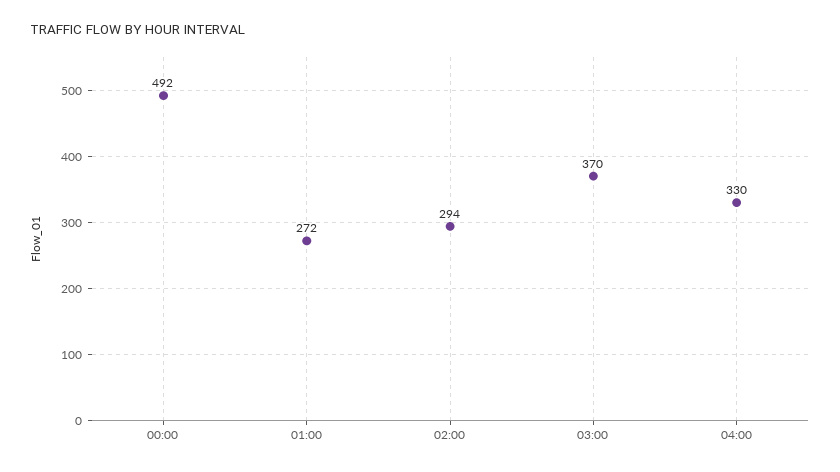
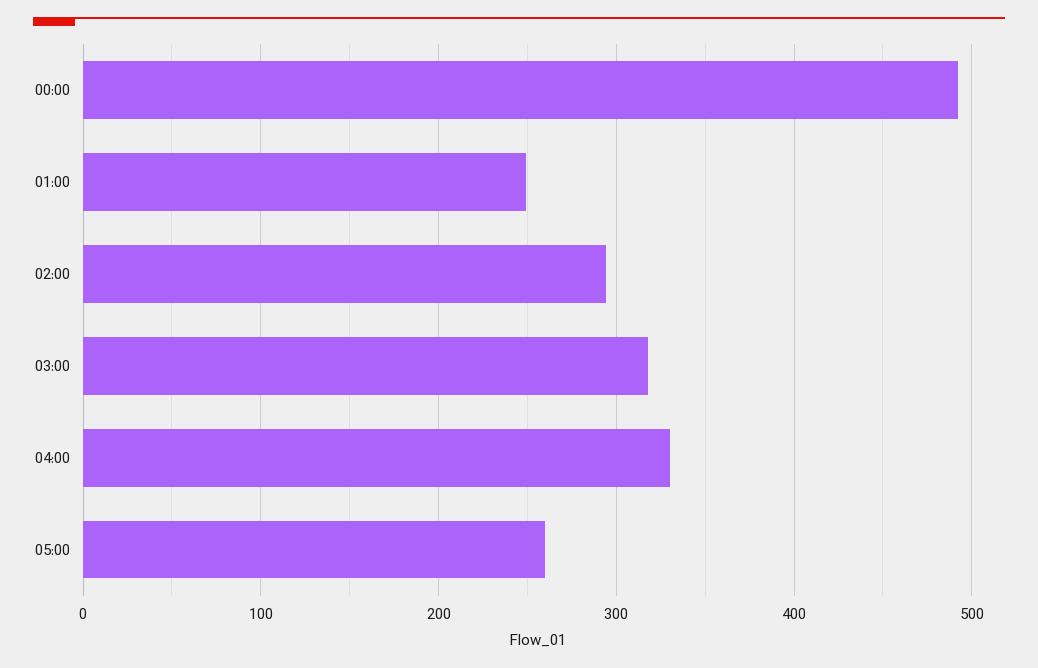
01:00: 272 -> 250
03:00: 370 -> 320
05:00: none -> 260

